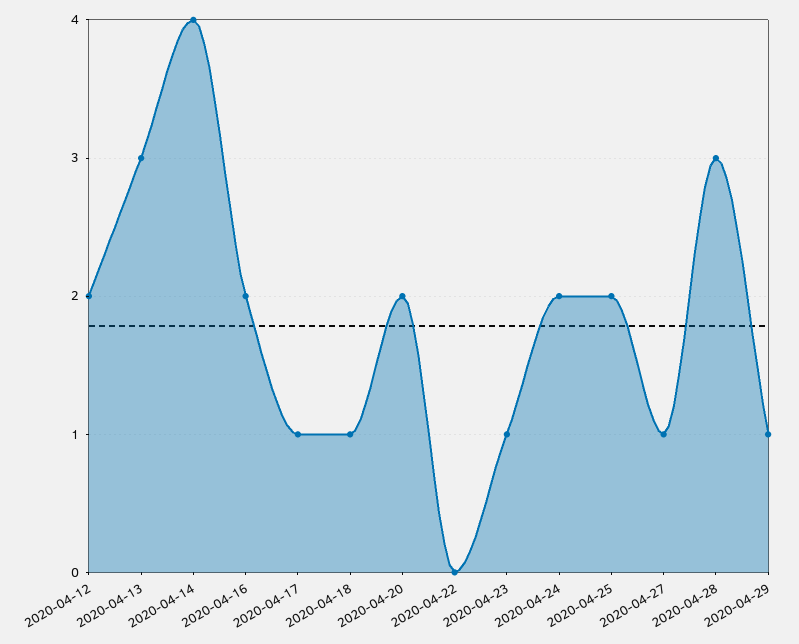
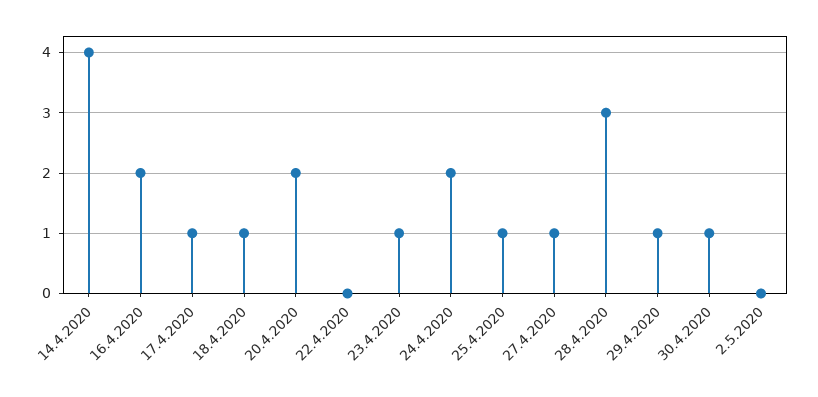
2020-04-12: 2 -> none
2020-04-13: 3 -> none
2020-04-25: 2 -> 1
30.4.2020: none -> 1
2.5.2020: none -> 0

